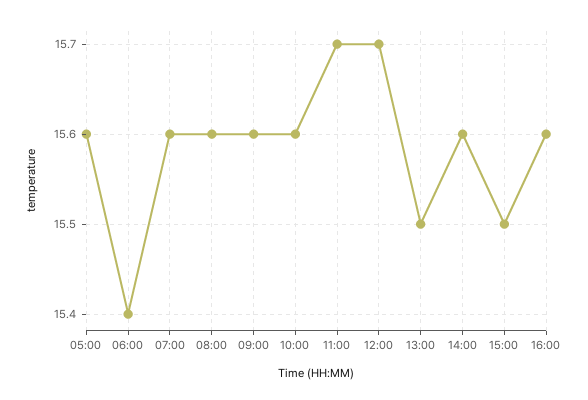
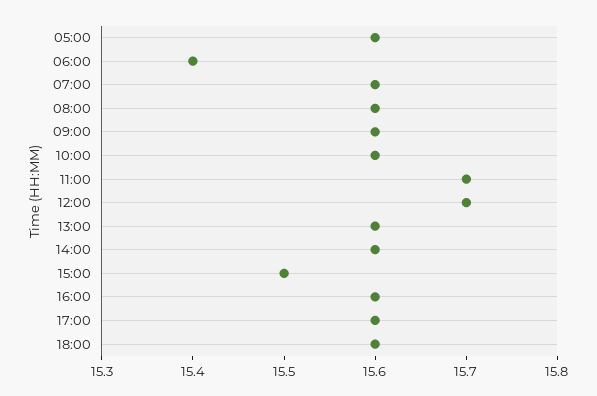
13:00: 15.5 -> 15.6
17:00: none -> 15.6
18:00: none -> 15.6

